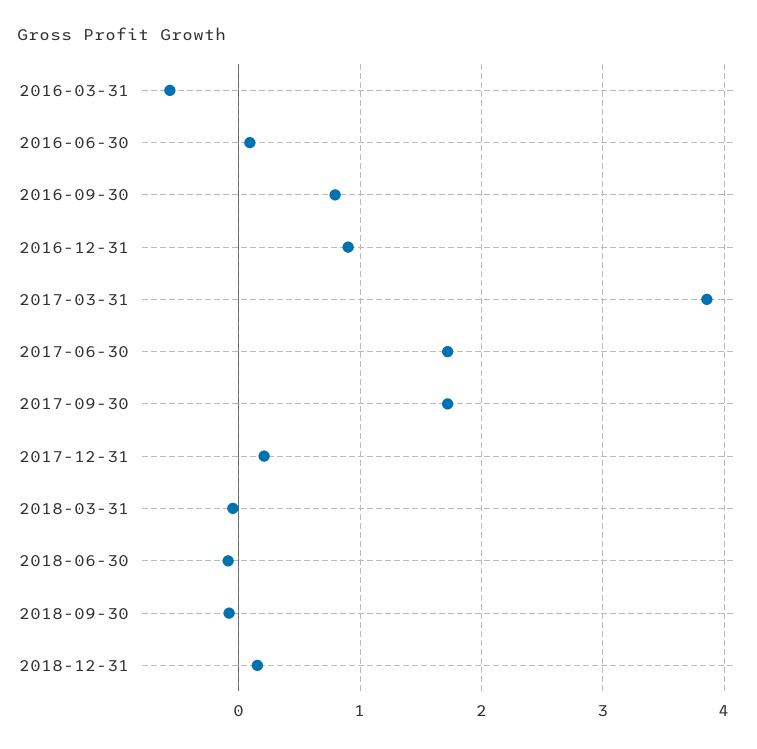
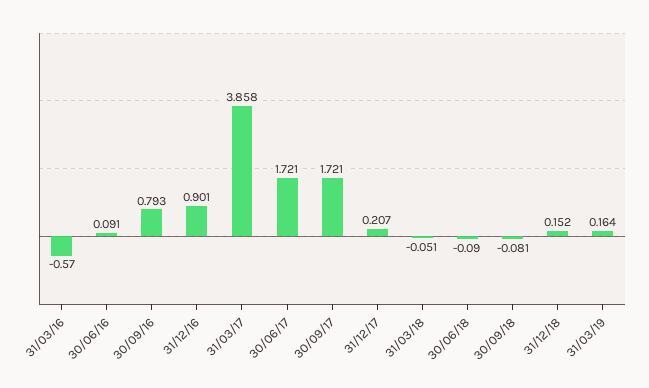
31/03/19: none -> 0.164

